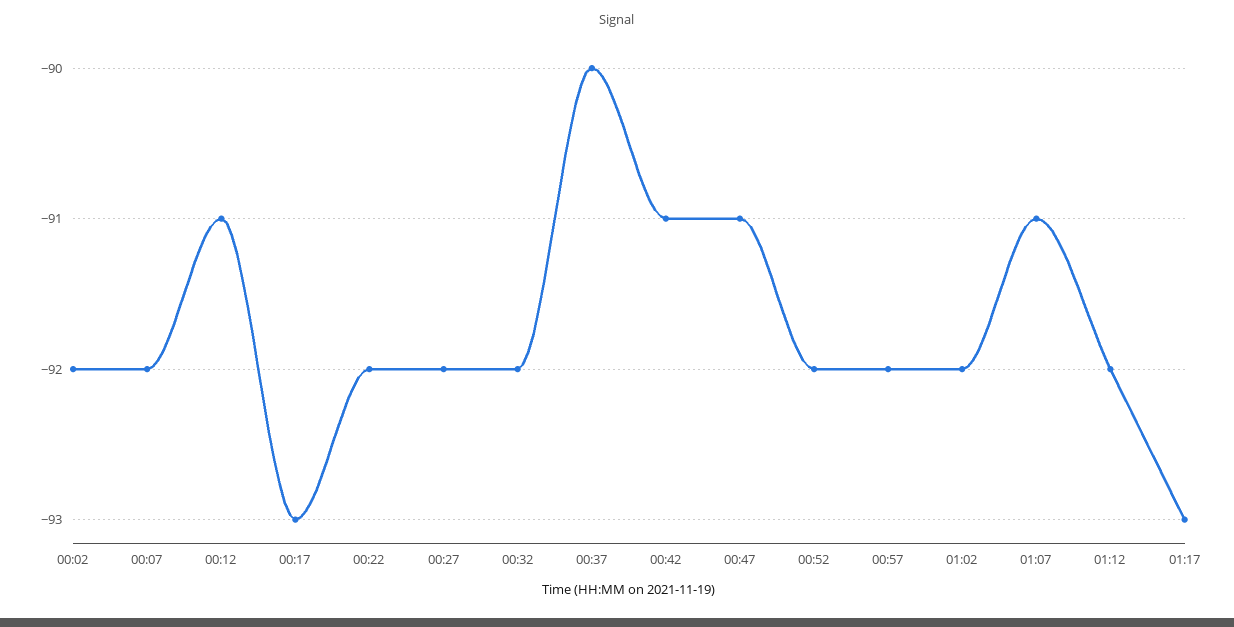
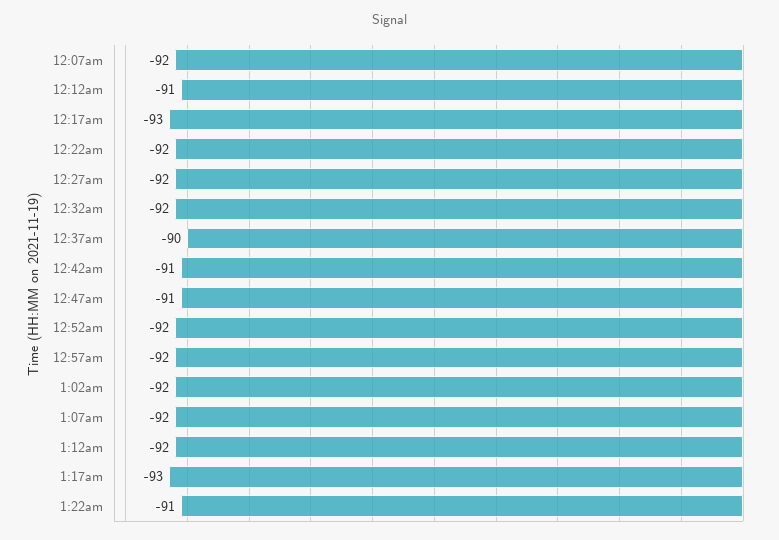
00:02: -92 -> none
01:07: -91 -> -92
1:22am: none -> -91

